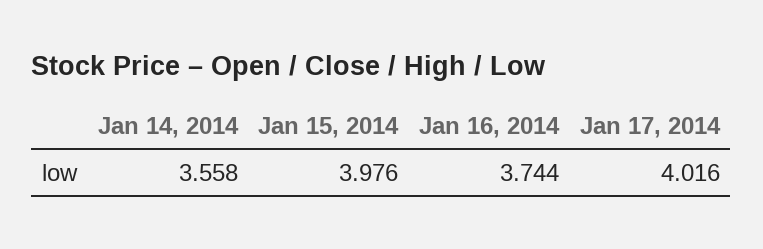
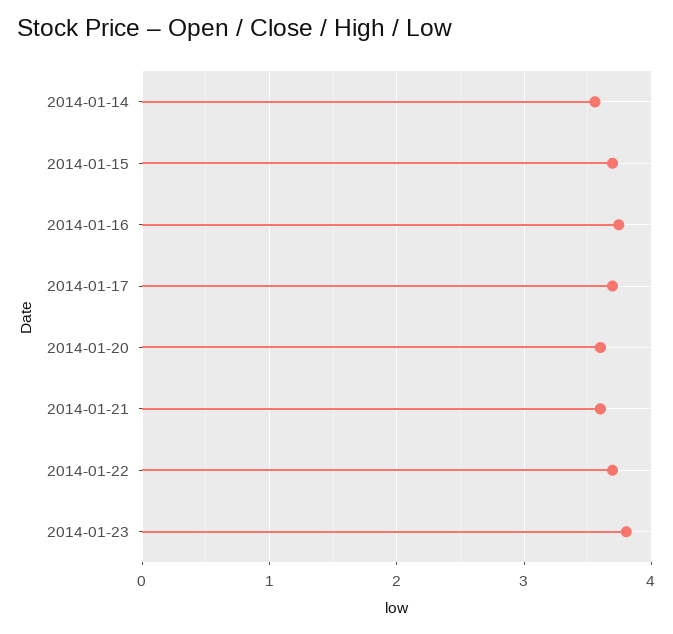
Jan 15, 2014: 3.976 -> 3.7
Jan 17, 2014: 4.016 -> 3.7
2014-01-20: none -> 3.6
2014-01-21: none -> 3.6
2014-01-22: none -> 3.7
2014-01-23: none -> 3.8

